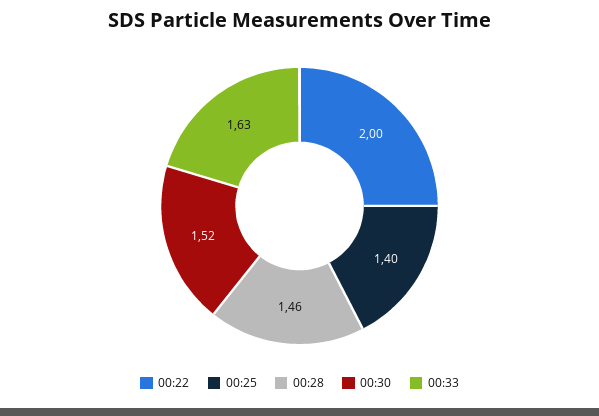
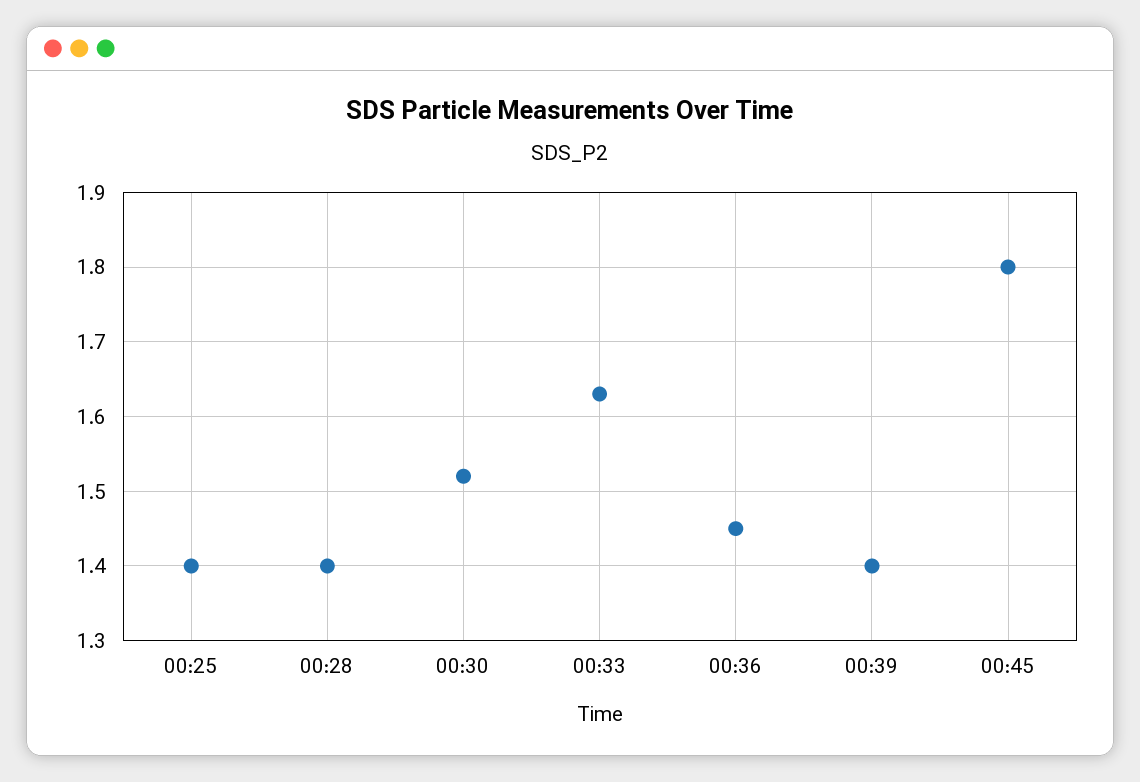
00:22: 2 -> none
00:28: 1.46 -> 1.4
00:36: none -> 1.45
00:39: none -> 1.4
00:45: none -> 1.8

